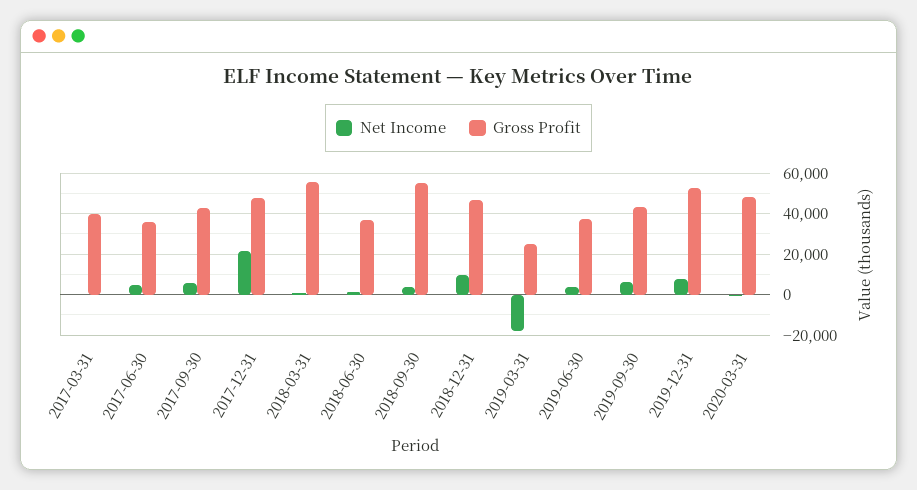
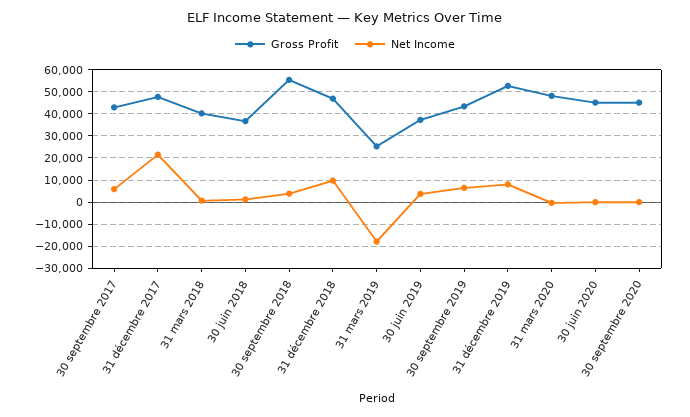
Net Income, 2017-03-31: 0 -> none
Gross Profit, 2017-03-31: 40000 -> none
Net Income, 2017-06-30: 5000 -> none
Gross Profit, 2017-06-30: 35000 -> none
Gross Profit, 2018-03-31: 55000 -> 40000
Gross Profit, 30 juin 2020: none -> 45000
Net Income, 30 juin 2020: none -> 0
Gross Profit, 30 septembre 2020: none -> 45000
Net Income, 30 septembre 2020: none -> 0

